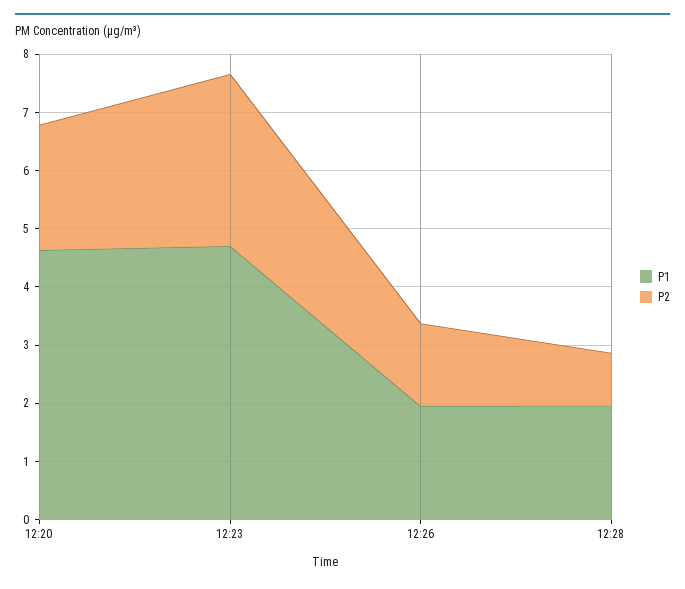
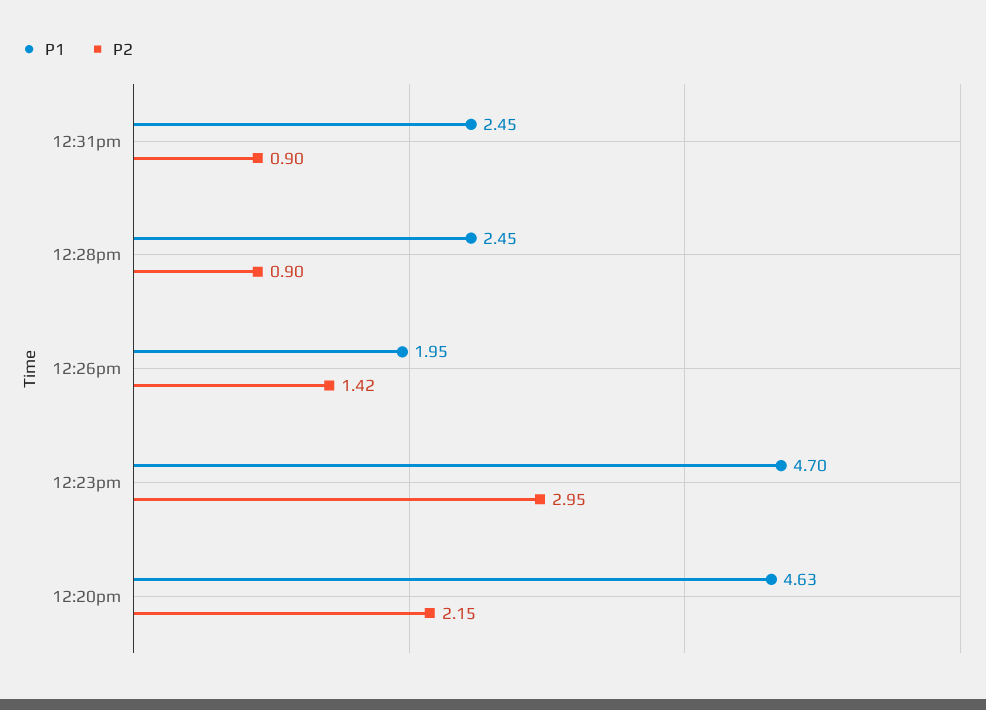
P1, 12:28: 2 -> 2.45
P1, 12:31pm: none -> 2.45
P2, 12:31pm: none -> 0.9

